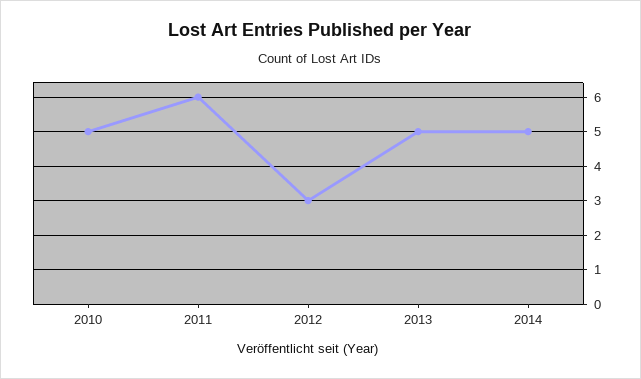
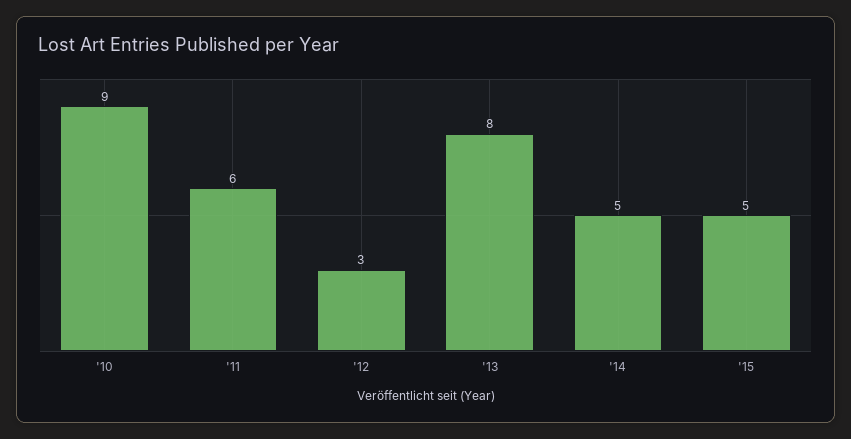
2010: 5 -> 9
2013: 5 -> 8
'15: none -> 5

